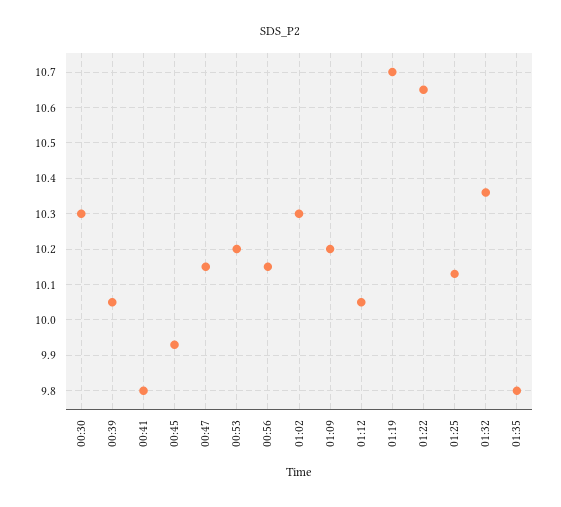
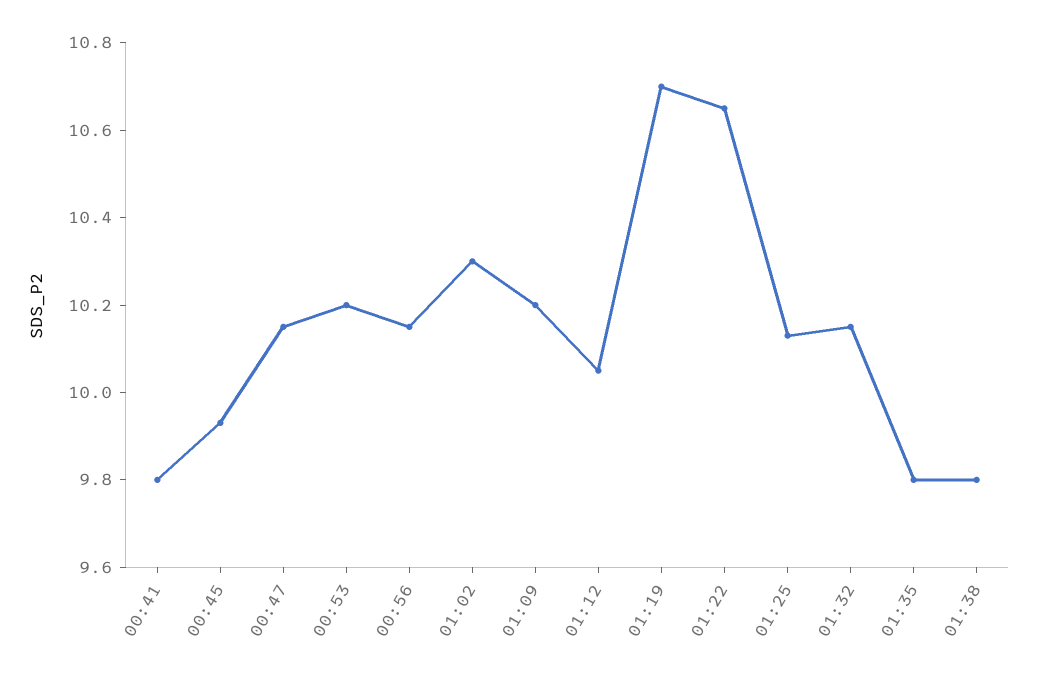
00:30: 10.3 -> none
00:39: 10.05 -> none
01:32: 10.35 -> 10.15
01:38: none -> 9.8

